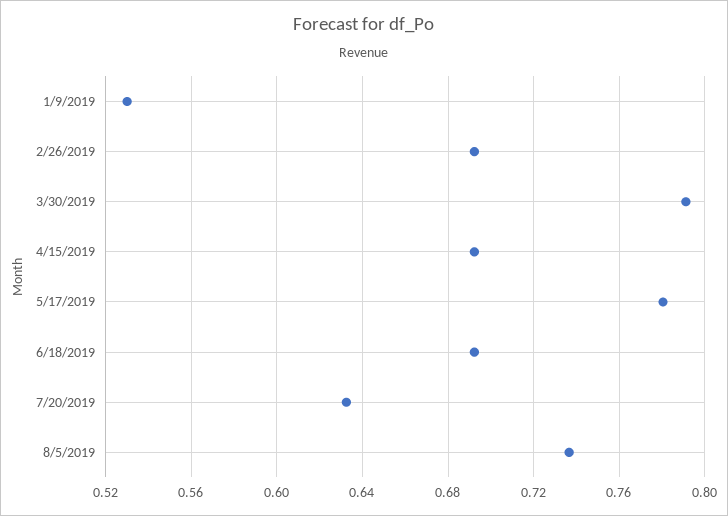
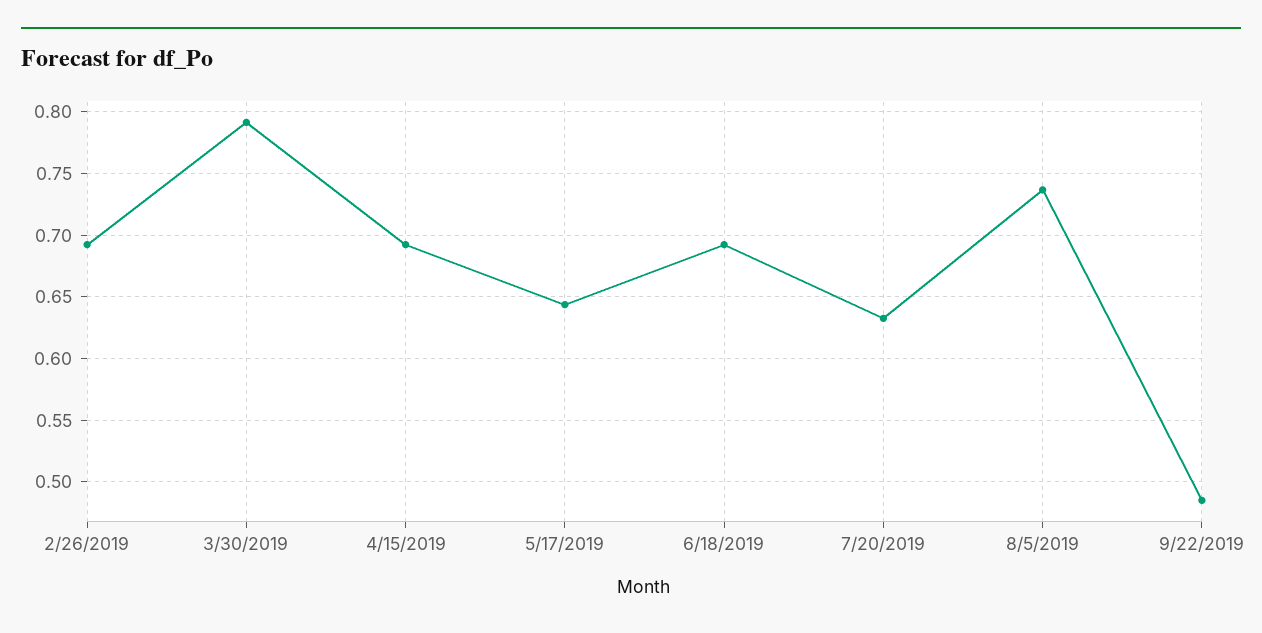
1/9/2019: 0.53 -> none
5/17/2019: 0.78 -> 0.645
9/22/2019: none -> 0.485

